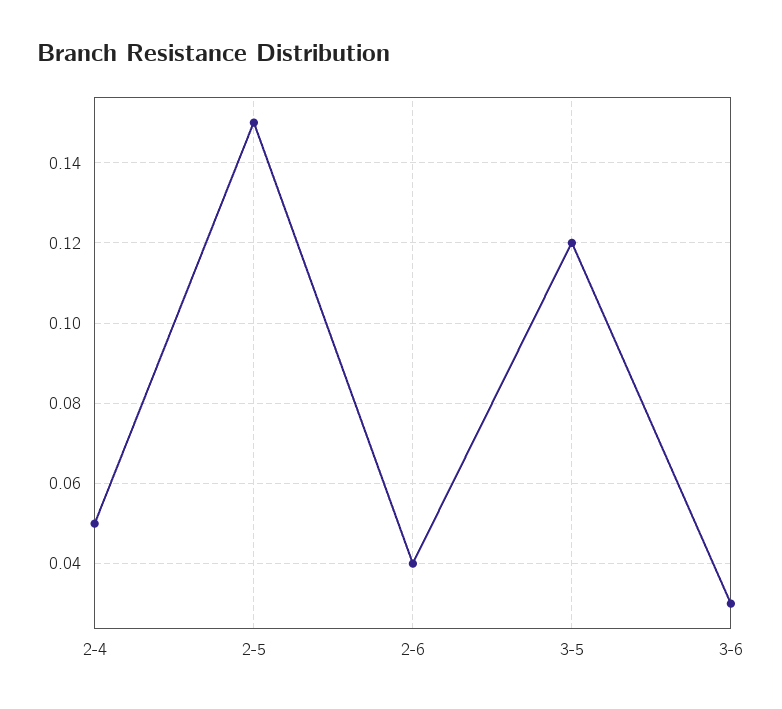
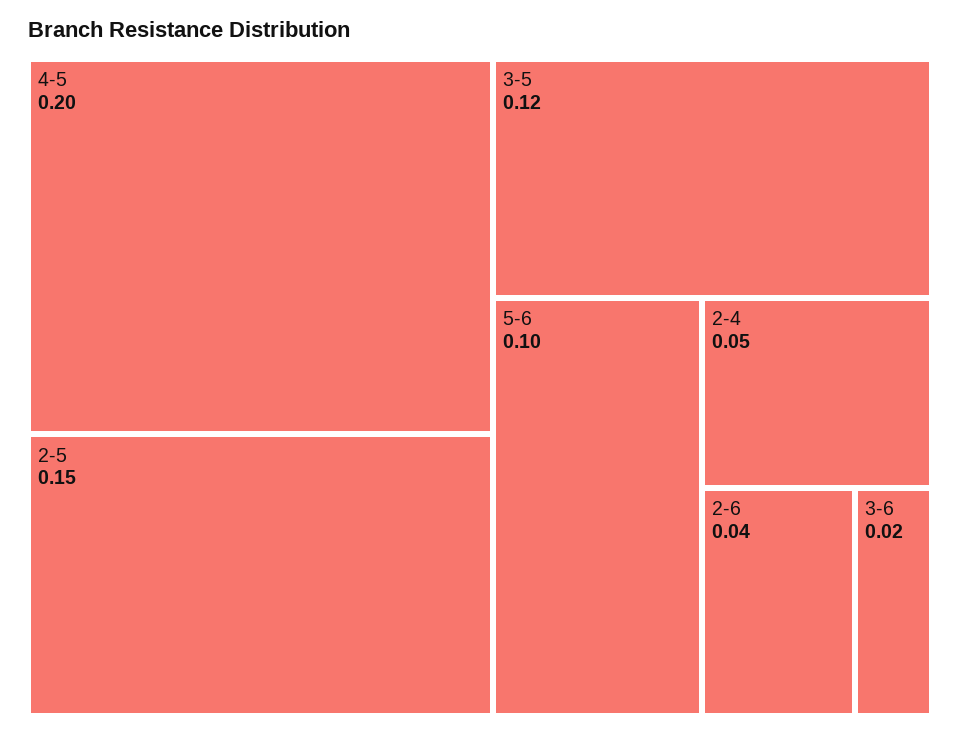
3-6: 0.03 -> 0.02
4-5: none -> 0.2
5-6: none -> 0.1

